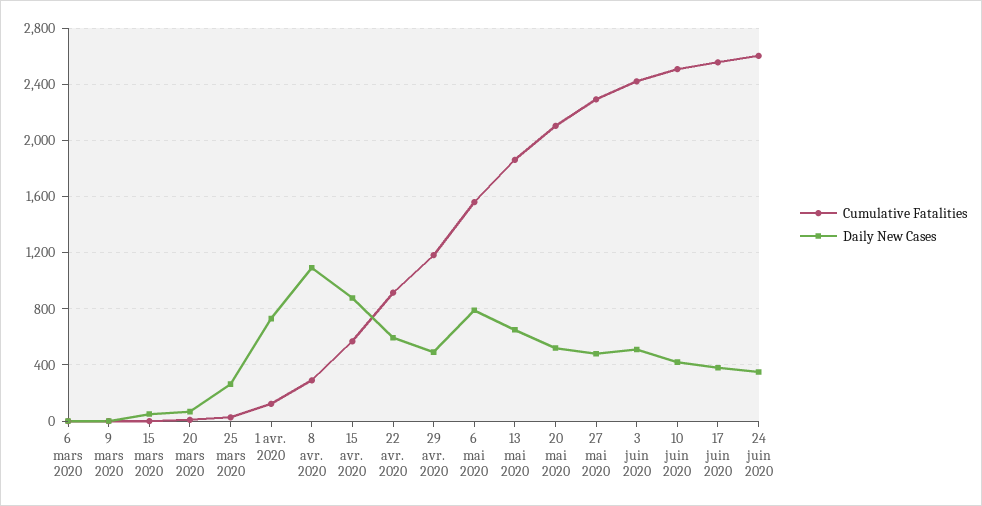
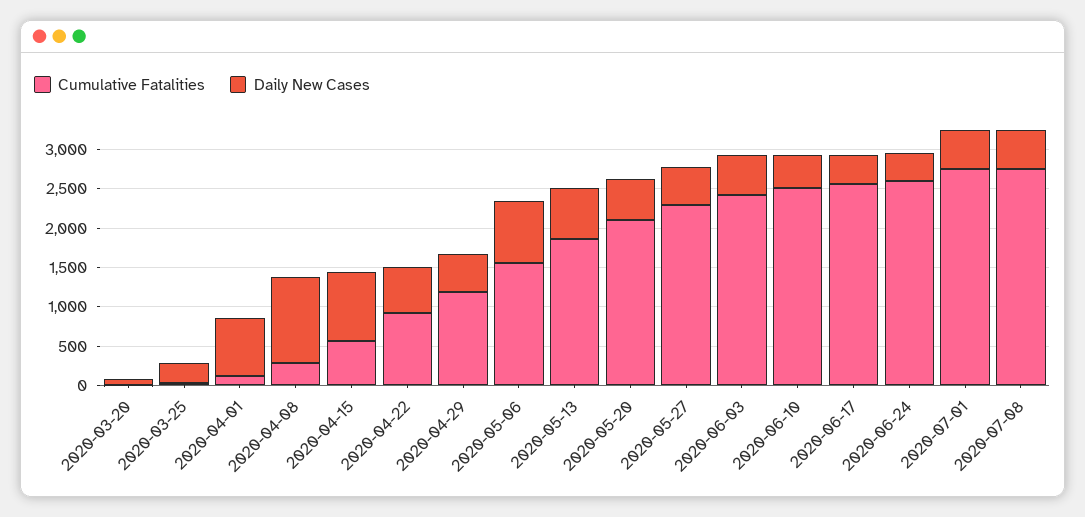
Cumulative Fatalities, 6 mars 2020: 0 -> none
Daily New Cases, 6 mars 2020: 0 -> none
Cumulative Fatalities, 9 mars 2020: 0 -> none
Daily New Cases, 9 mars 2020: 0 -> none
Cumulative Fatalities, 15 mars 2020: 0 -> none
Daily New Cases, 15 mars 2020: 50 -> none
Cumulative Fatalities, 2020-07-01: none -> 2750
Daily New Cases, 2020-07-01: none -> 500
Cumulative Fatalities, 2020-07-08: none -> 2750
Daily New Cases, 2020-07-08: none -> 500

